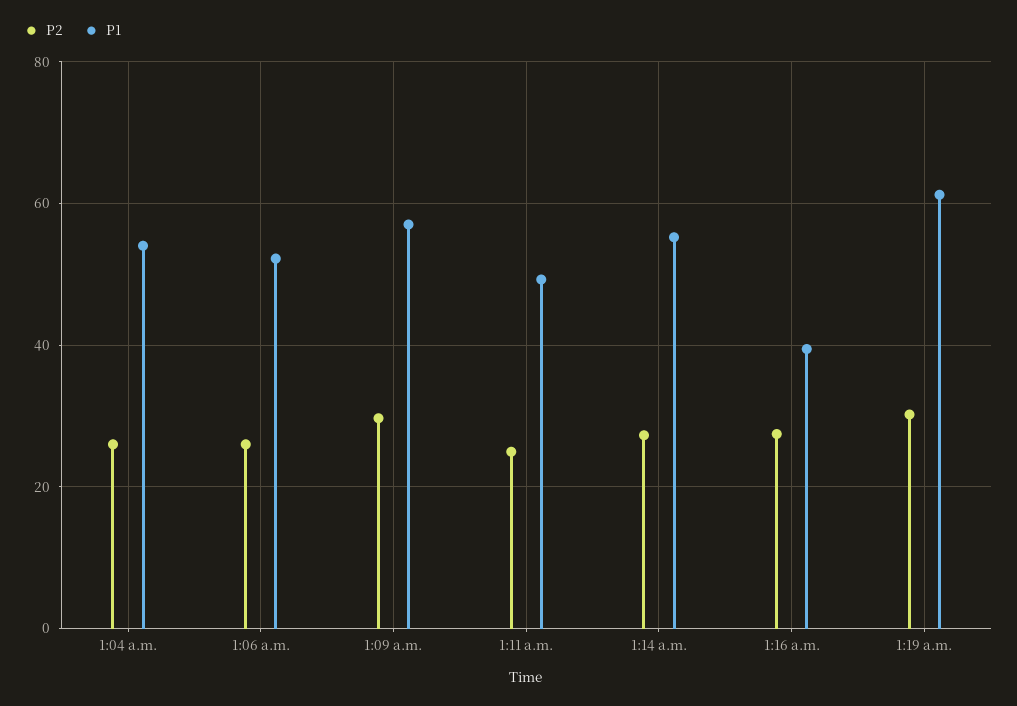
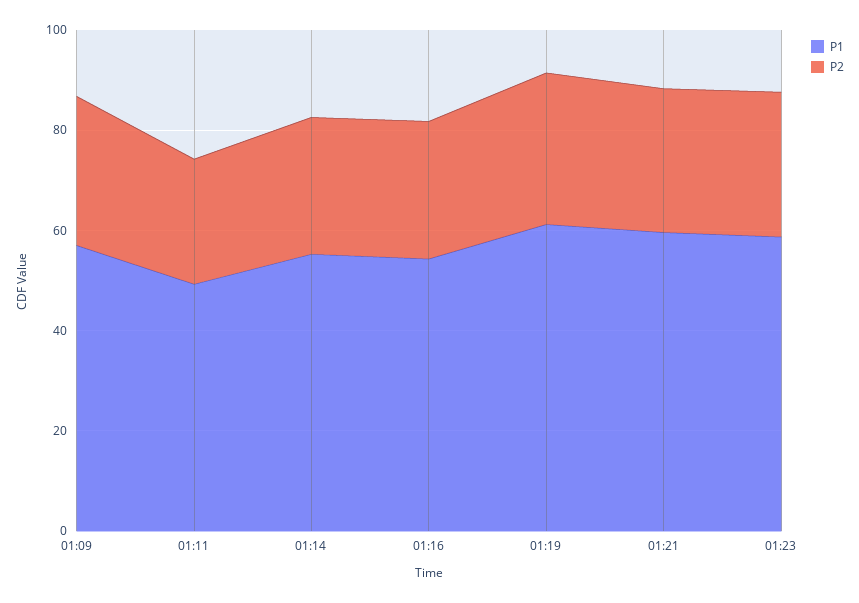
P2, 1:04 a.m.: 26 -> none
P1, 1:04 a.m.: 54 -> none
P2, 1:06 a.m.: 26 -> none
P1, 1:06 a.m.: 52 -> none
P1, 1:16 a.m.: 40 -> 55
P1, 01:21: none -> 60
P2, 01:21: none -> 30
P1, 01:23: none -> 60
P2, 01:23: none -> 30

